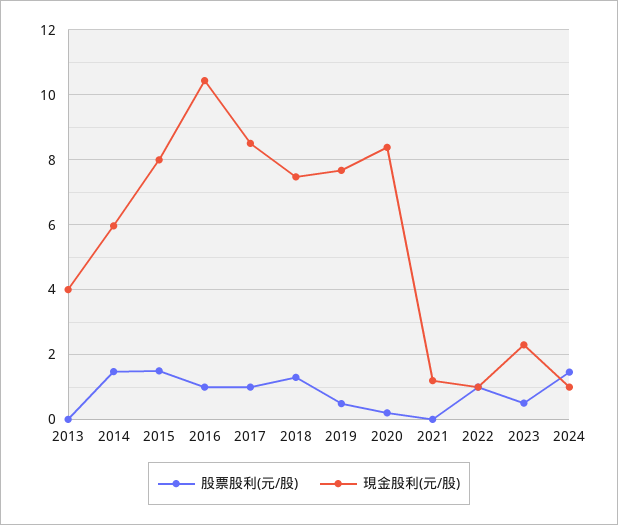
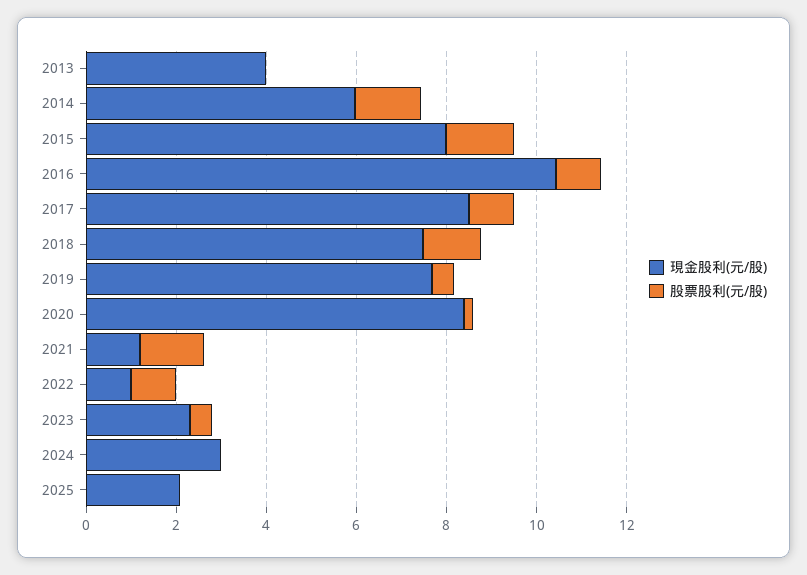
股票股利(元/股), 2021: 0 -> 1.5
股票股利(元/股), 2024: 1.4 -> 0
現金股利(元/股), 2024: 1 -> 3
現金股利(元/股), 2025: none -> 2
股票股利(元/股), 2025: none -> 0

